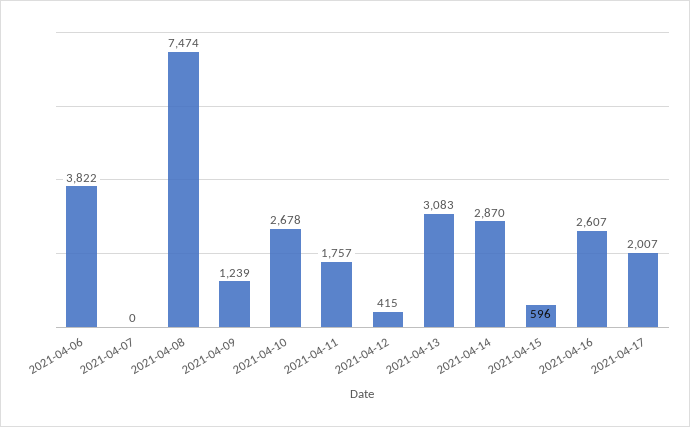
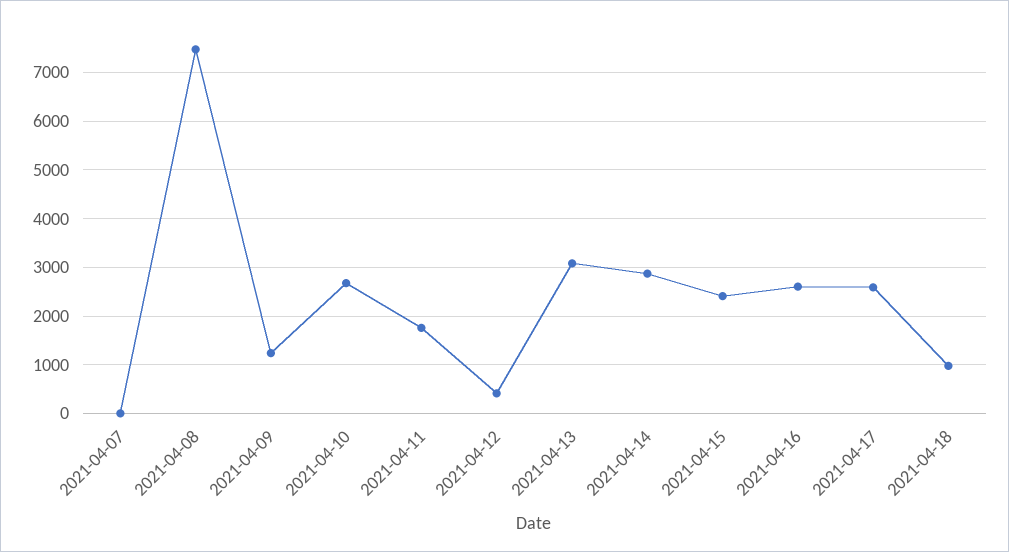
2021-04-06: 3822 -> none
2021-04-15: 596 -> 2400
2021-04-17: 2007 -> 2600
2021-04-18: none -> 1000

